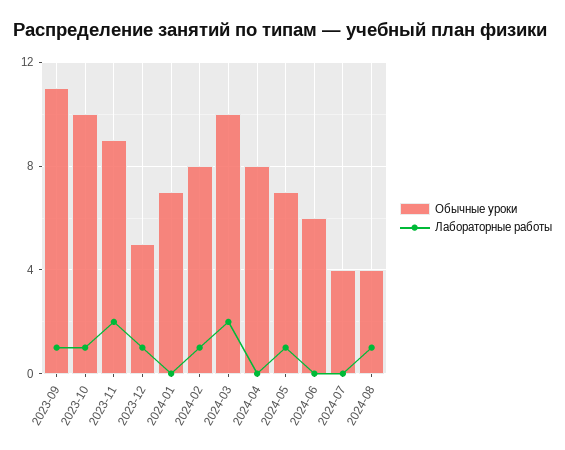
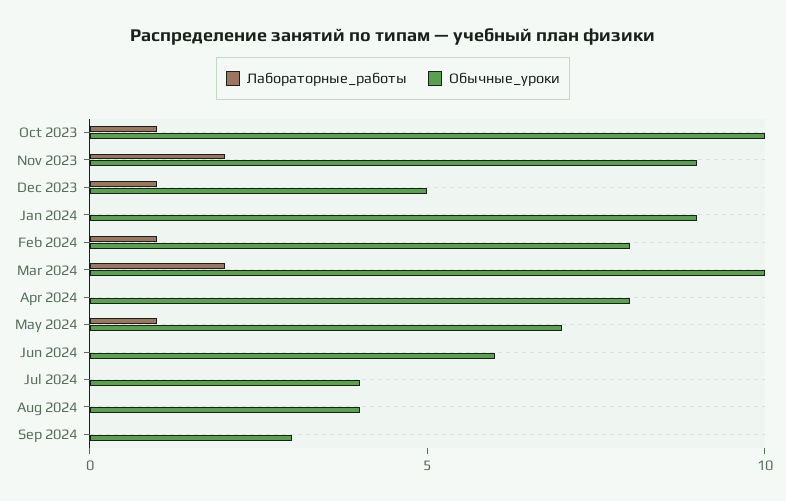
Обычные уроки, 2023-09: 11 -> none
Лабораторные работы, 2023-09: 1 -> none
Обычные уроки, 2024-01: 7 -> 9
Лабораторные работы, 2024-08: 1 -> 0
Лабораторные работы, Sep 2024: none -> 0
Обычные уроки, Sep 2024: none -> 3

